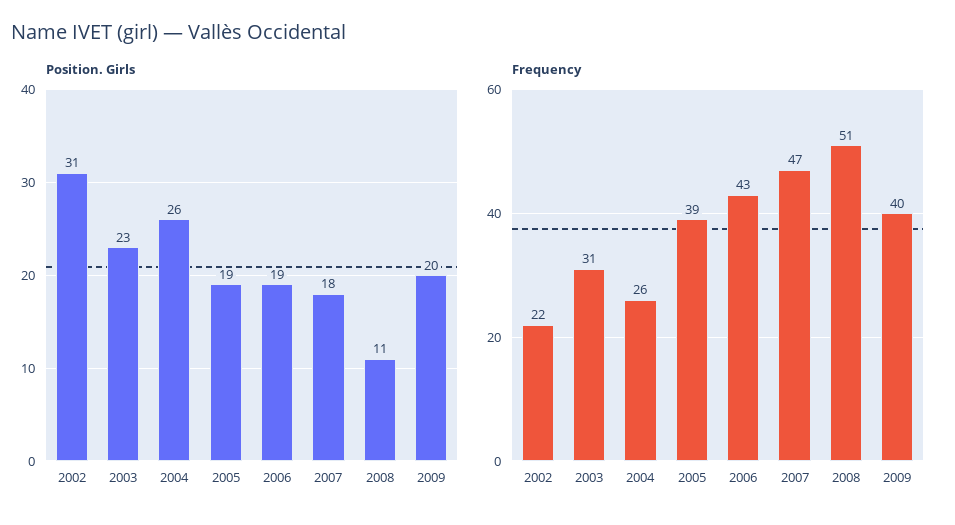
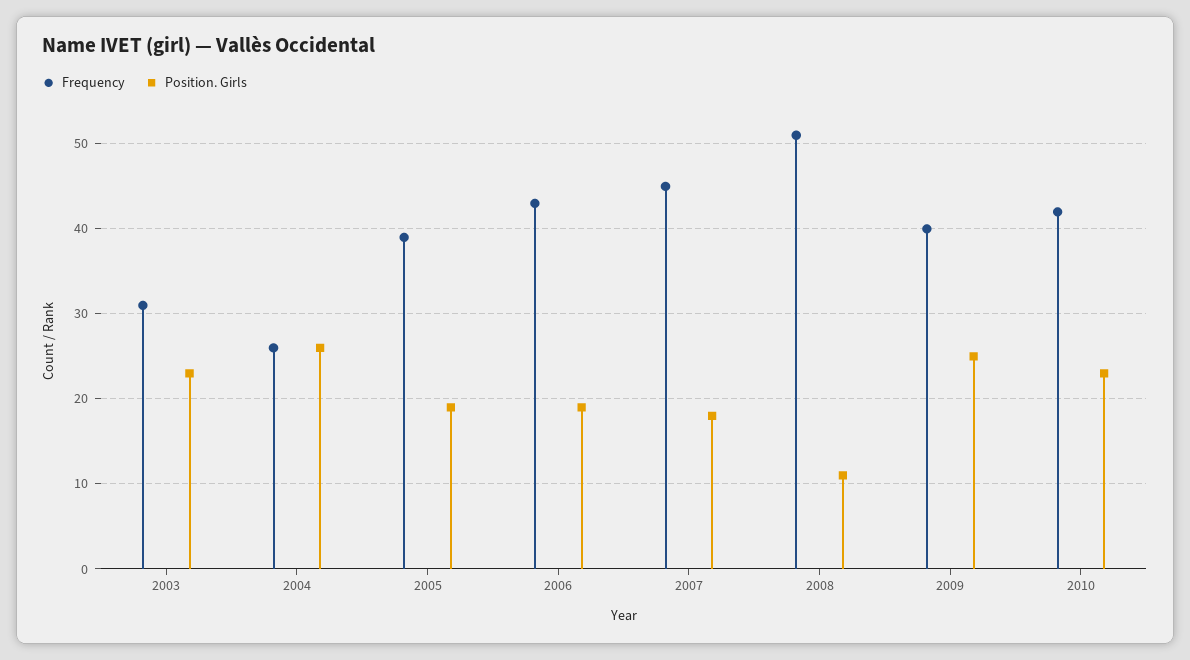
Position. Girls, 2002: 31 -> none
Position. Girls, 2009: 20 -> 25
Frequency, 2002: 22 -> none
Frequency, 2007: 47 -> 45
Frequency, 2010: none -> 42
Position. Girls, 2010: none -> 23

